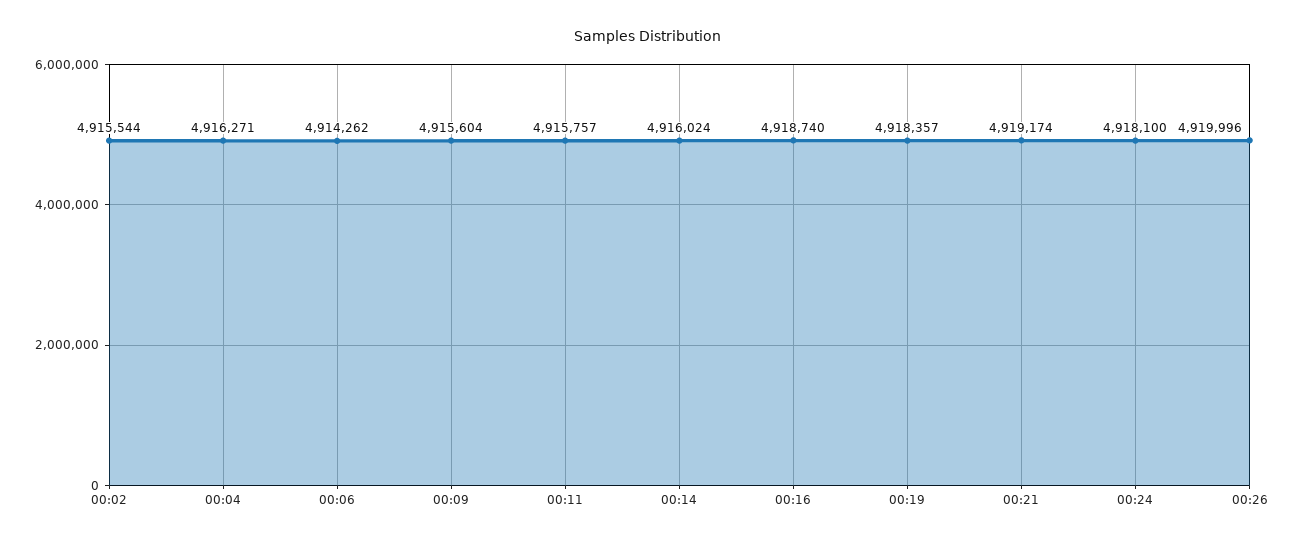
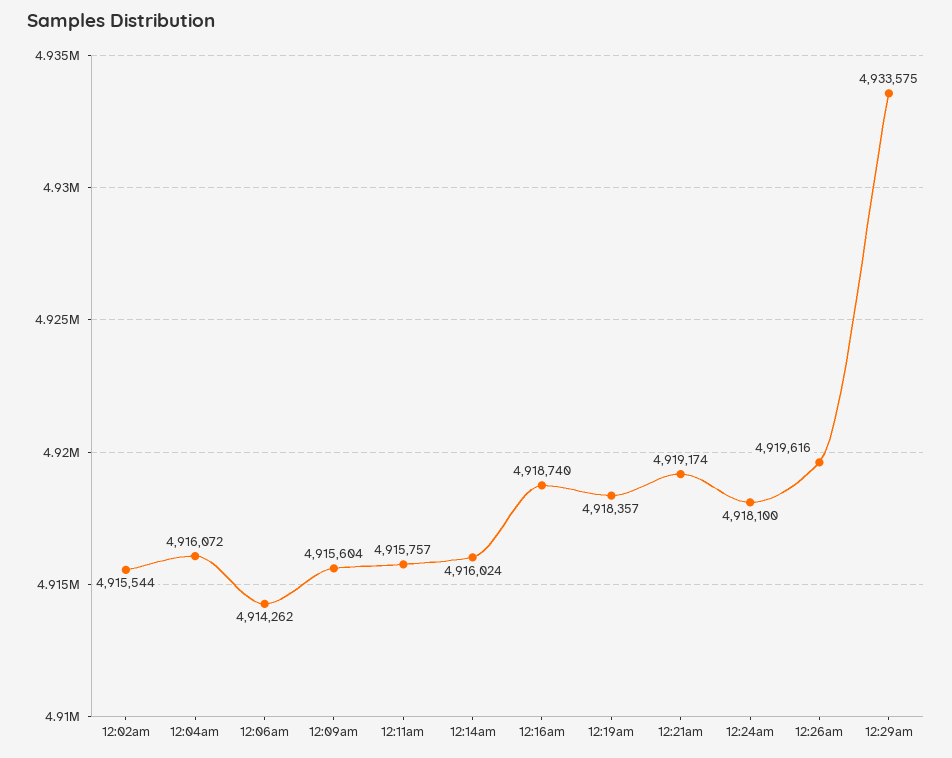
00:04: 4916271 -> 4916072
00:26: 4919996 -> 4919616
12:29am: none -> 4933575

